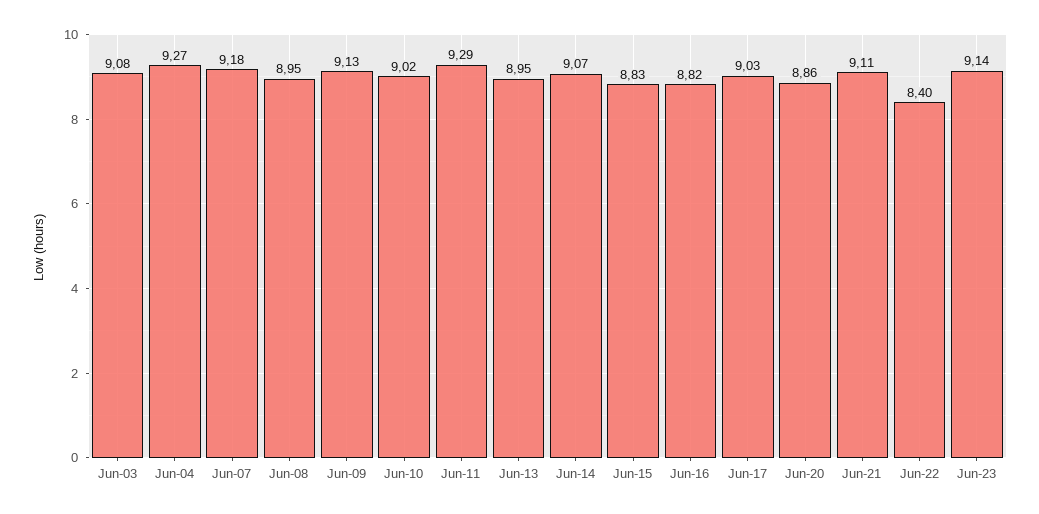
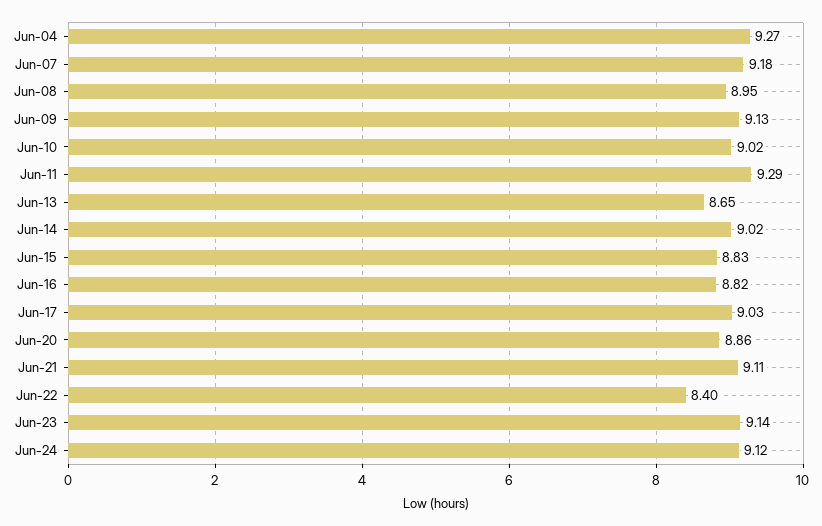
Jun-03: 9.08 -> none
Jun-13: 8.95 -> 8.65
Jun-14: 9.07 -> 9.02
Jun-24: none -> 9.12

